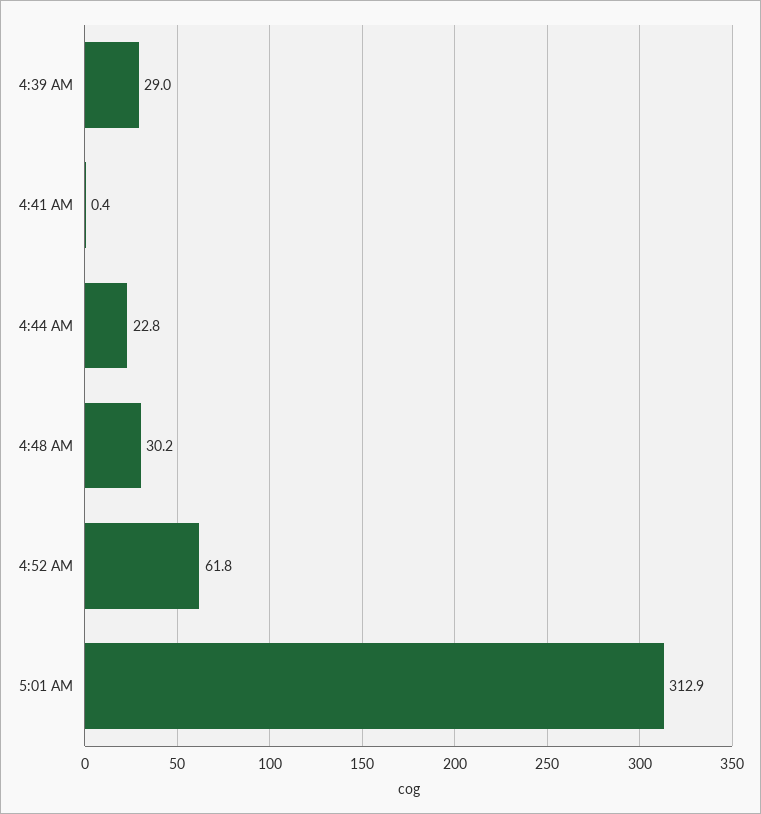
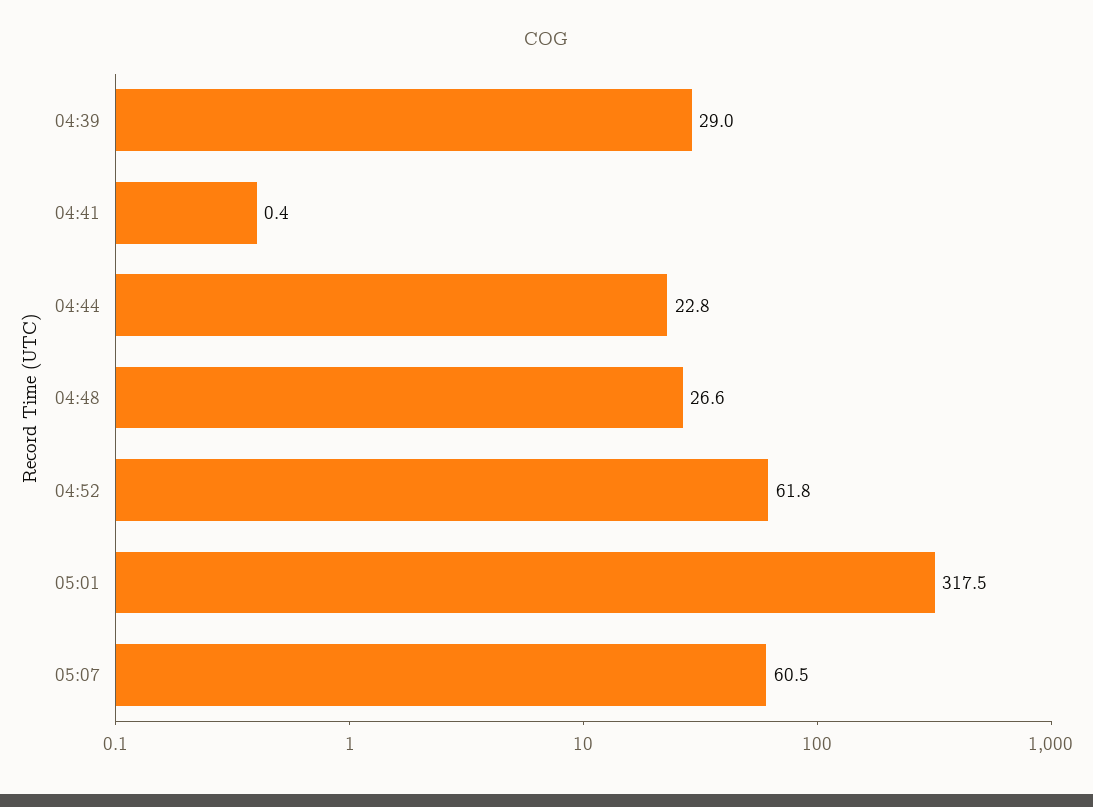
4:48 AM: 30.2 -> 26.6
5:01 AM: 312.9 -> 317.5
05:07: none -> 60.5

